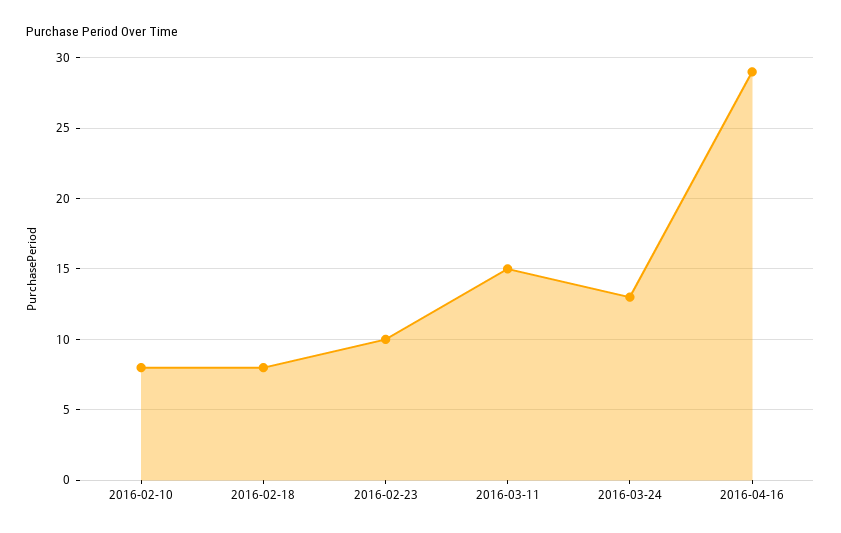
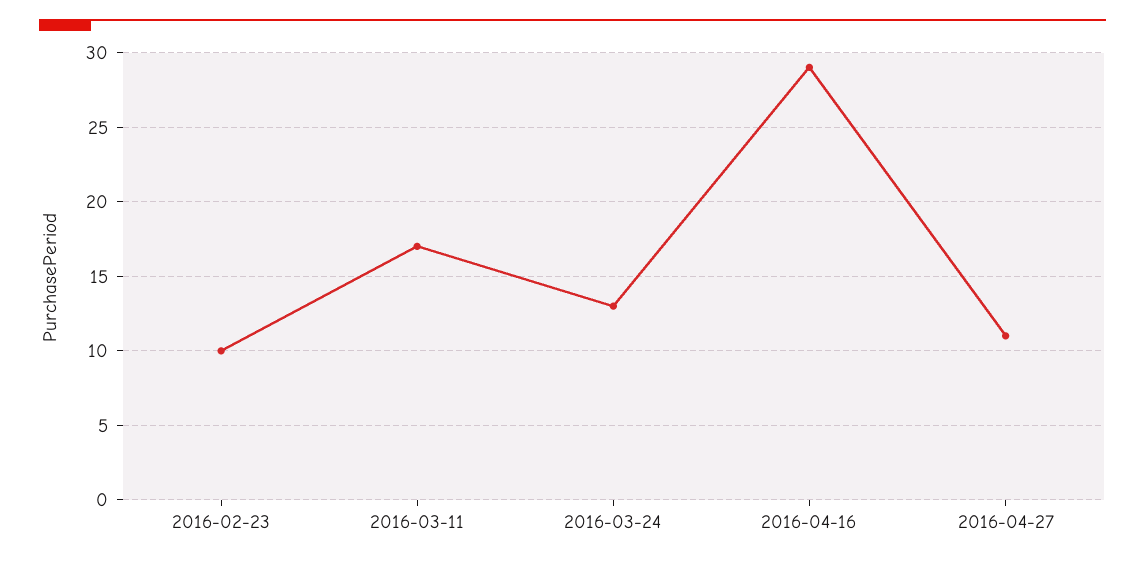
2016-02-10: 8 -> none
2016-02-18: 8 -> none
2016-03-11: 15 -> 17
2016-04-27: none -> 11

